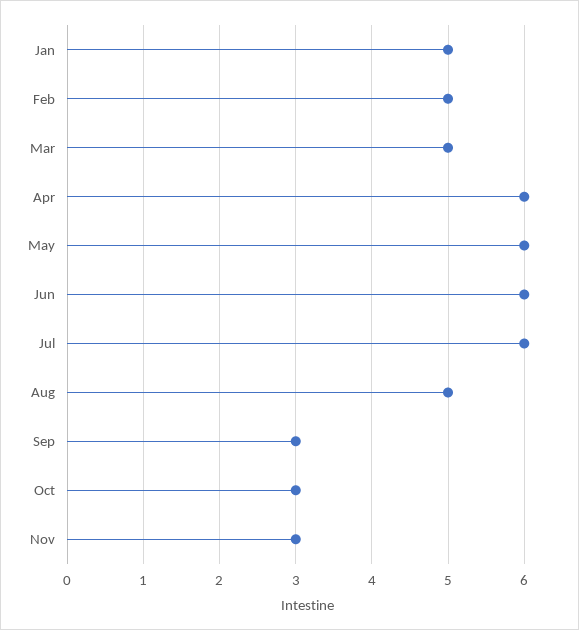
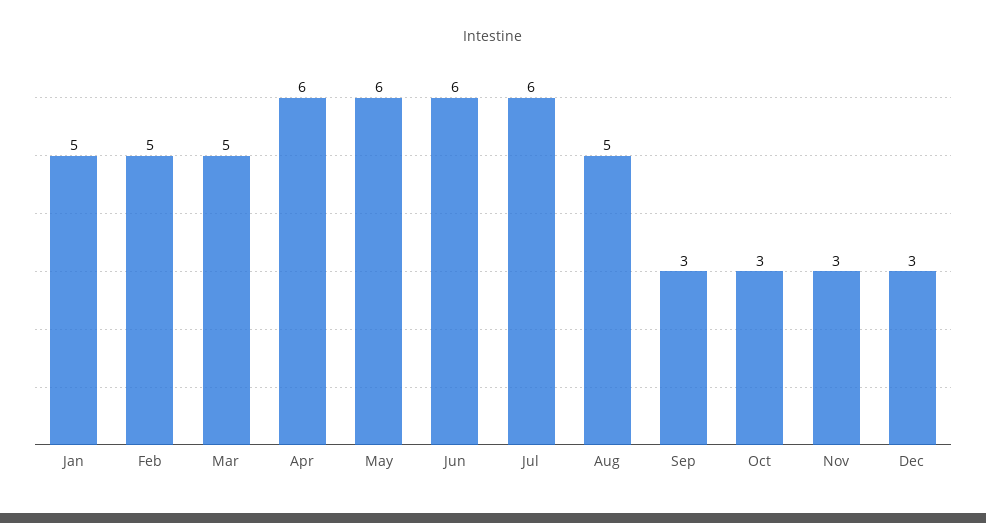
Dec: none -> 3

